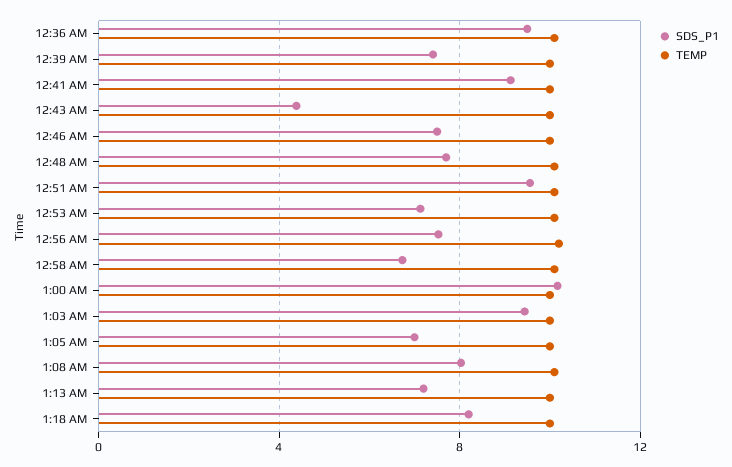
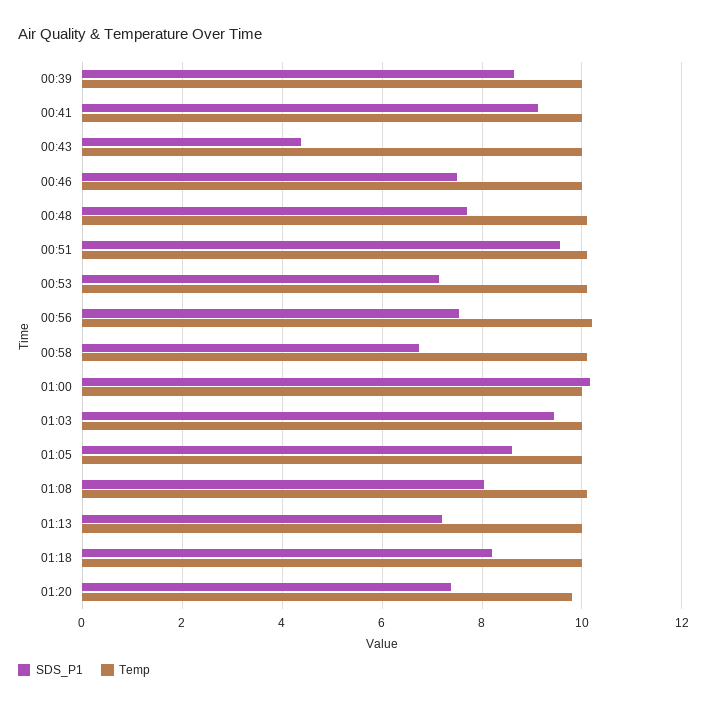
SDS_P1, 12:36 AM: 9.5 -> none
TEMP, 12:36 AM: 10 -> none
SDS_P1, 12:39 AM: 7.5 -> 8.6
SDS_P1, 1:05 AM: 7 -> 8.6
SDS_P1, 01:20: none -> 7.4
TEMP, 01:20: none -> 9.8

